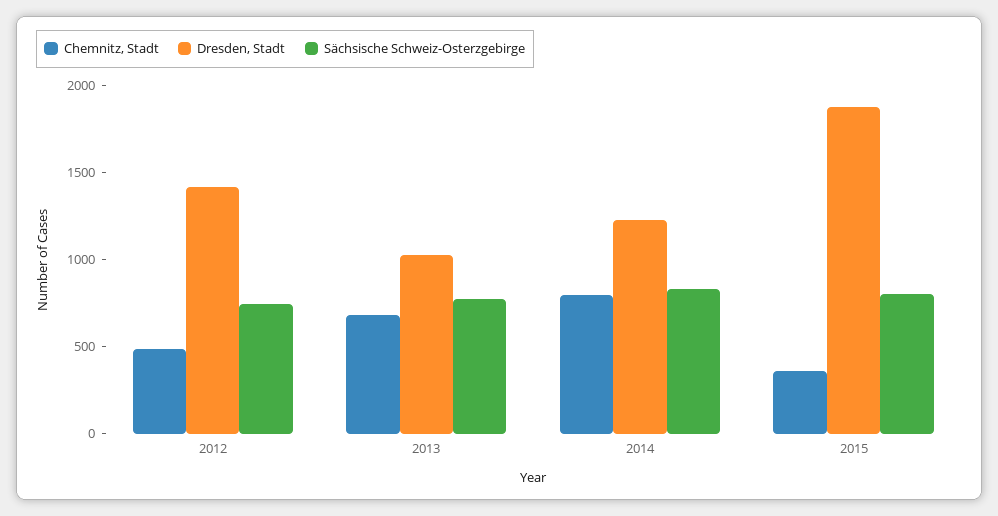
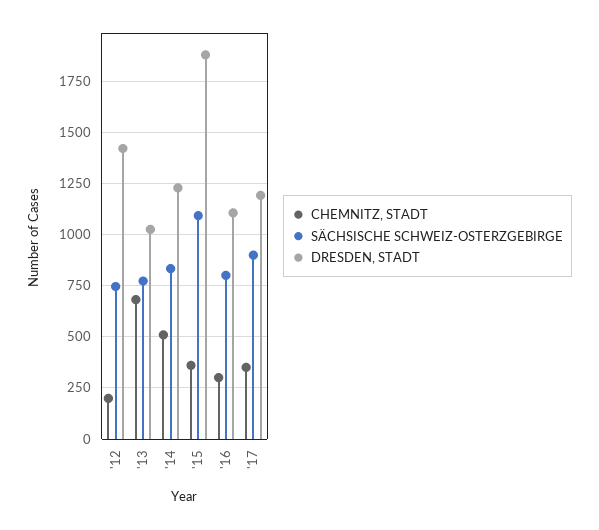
Chemnitz, Stadt, 2012: 500 -> 200
Chemnitz, Stadt, 2014: 800 -> 500
Sächsische Schweiz-Osterzgebirge, 2015: 800 -> 1100
Chemnitz, Stadt, '16: none -> 300
Sächsische Schweiz-Osterzgebirge, '16: none -> 800
Dresden, Stadt, '16: none -> 1100
Chemnitz, Stadt, '17: none -> 350
Sächsische Schweiz-Osterzgebirge, '17: none -> 900
Dresden, Stadt, '17: none -> 1200

